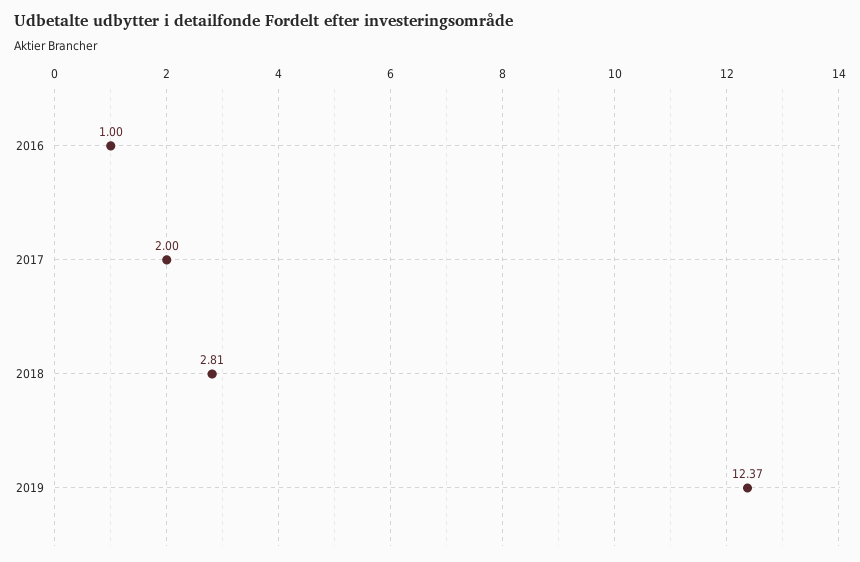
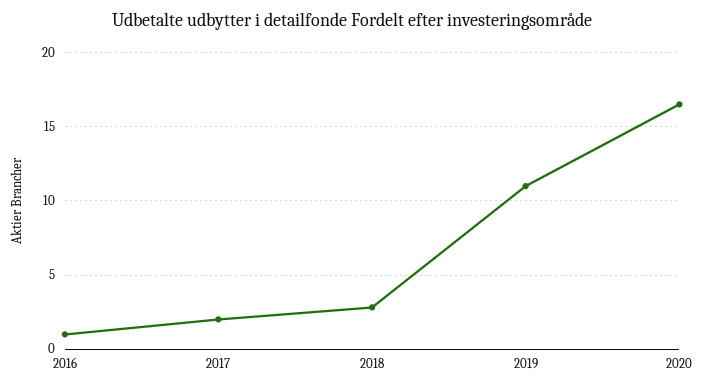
2019: 12.37 -> 11
2020: none -> 16.5

